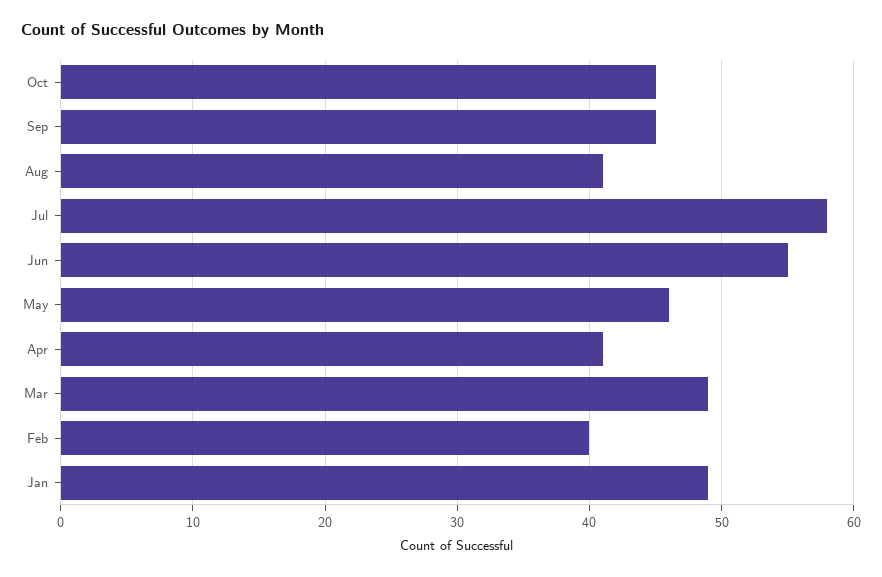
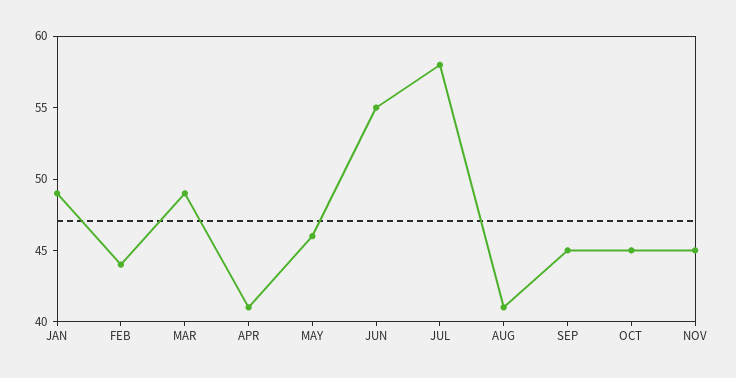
Feb: 40 -> 44
NOV: none -> 45

